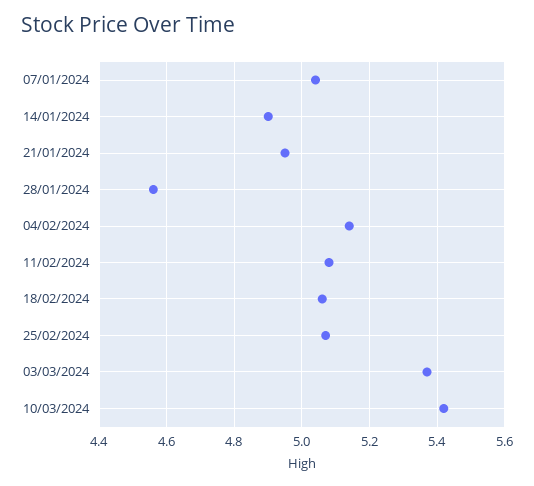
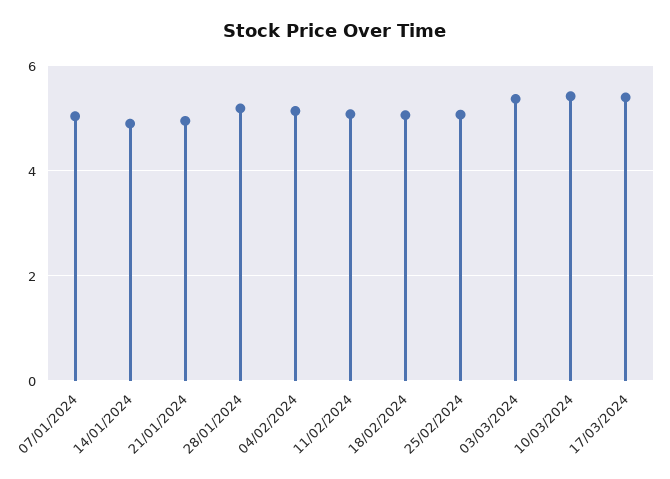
28/01/2024: 4.55 -> 5.2
17/03/2024: none -> 5.4

